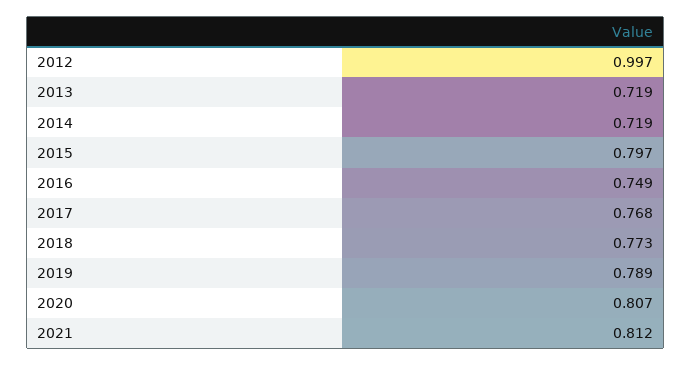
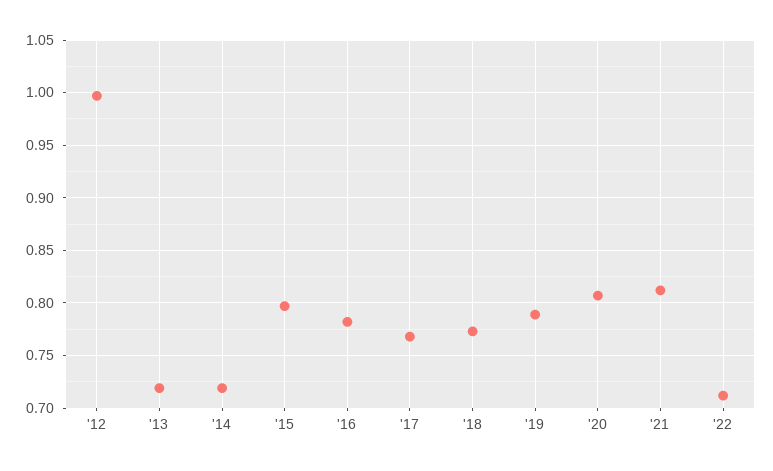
2016: 0.749 -> 0.78
'22: none -> 0.71

